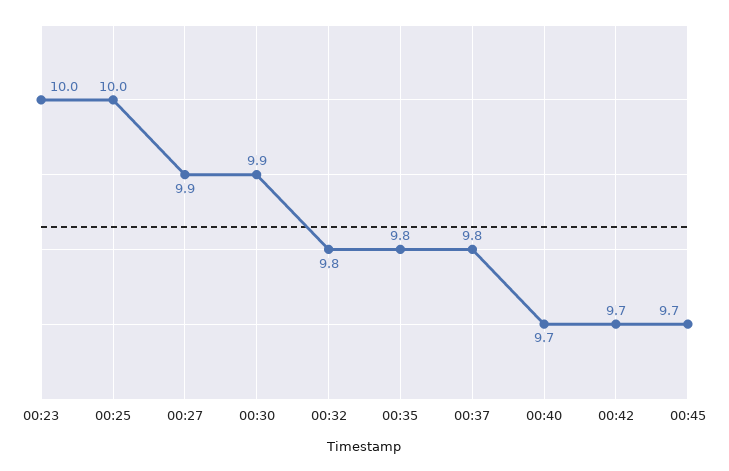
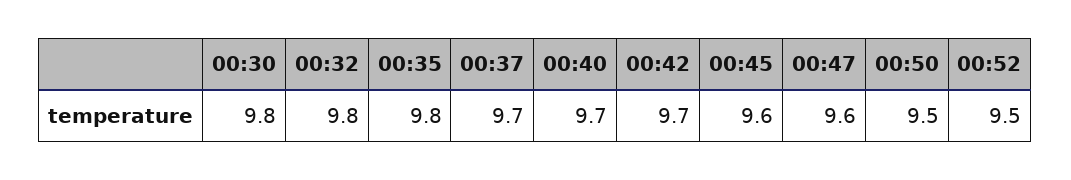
00:23: 10 -> none
00:25: 10 -> none
00:27: 9.9 -> none
00:30: 9.9 -> 9.8
00:37: 9.8 -> 9.7
00:45: 9.7 -> 9.6
00:47: none -> 9.6
00:50: none -> 9.5
00:52: none -> 9.5

